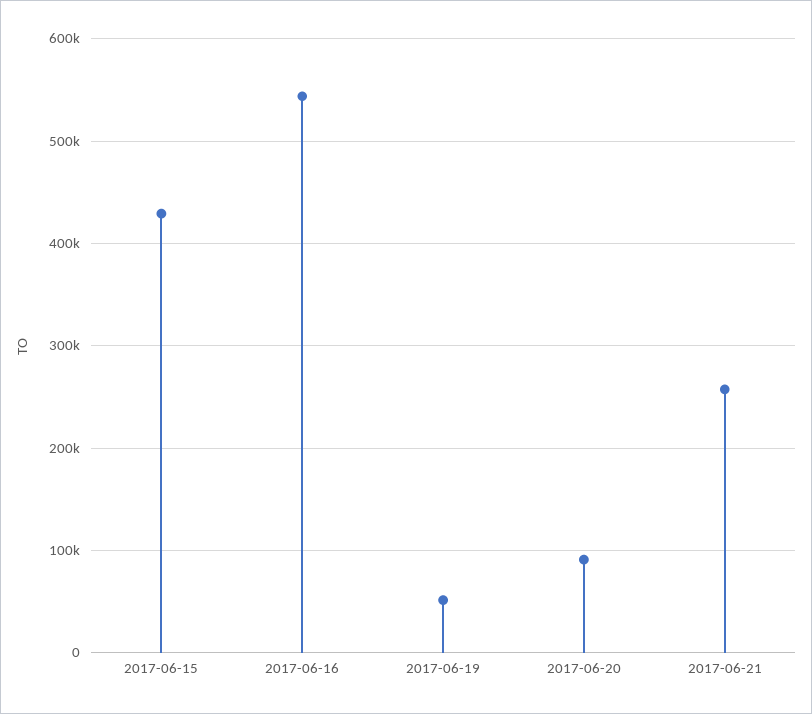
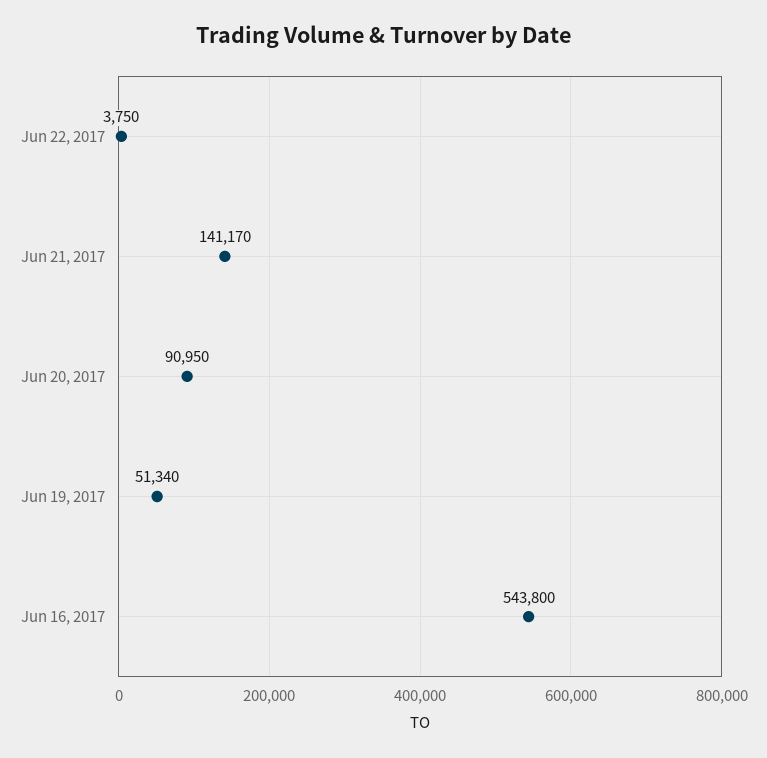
2017-06-15: 430000 -> none
2017-06-21: 260000 -> 141170
Jun 22, 2017: none -> 3750

